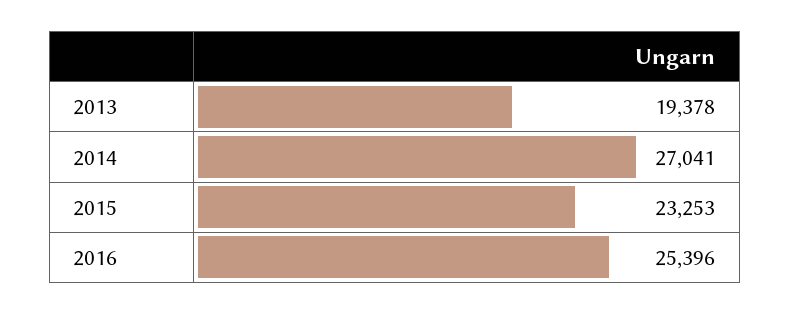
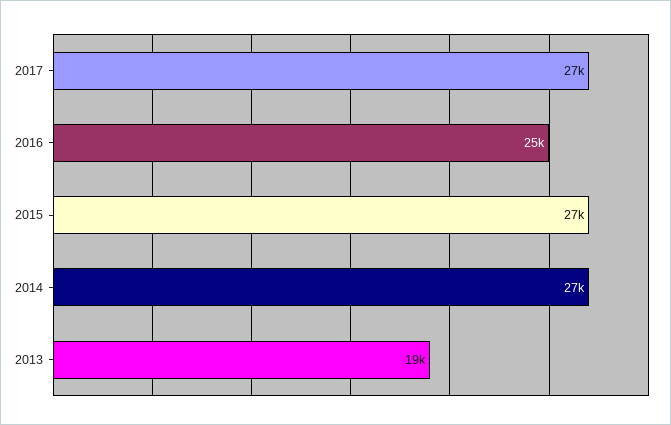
2015: 23253 -> 27000
2017: none -> 27000

